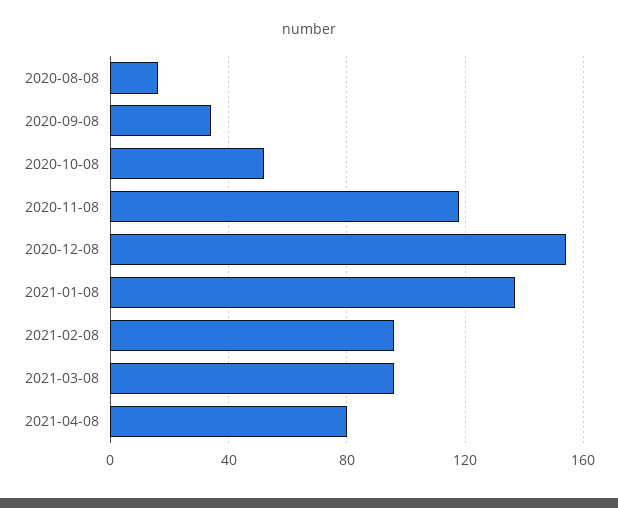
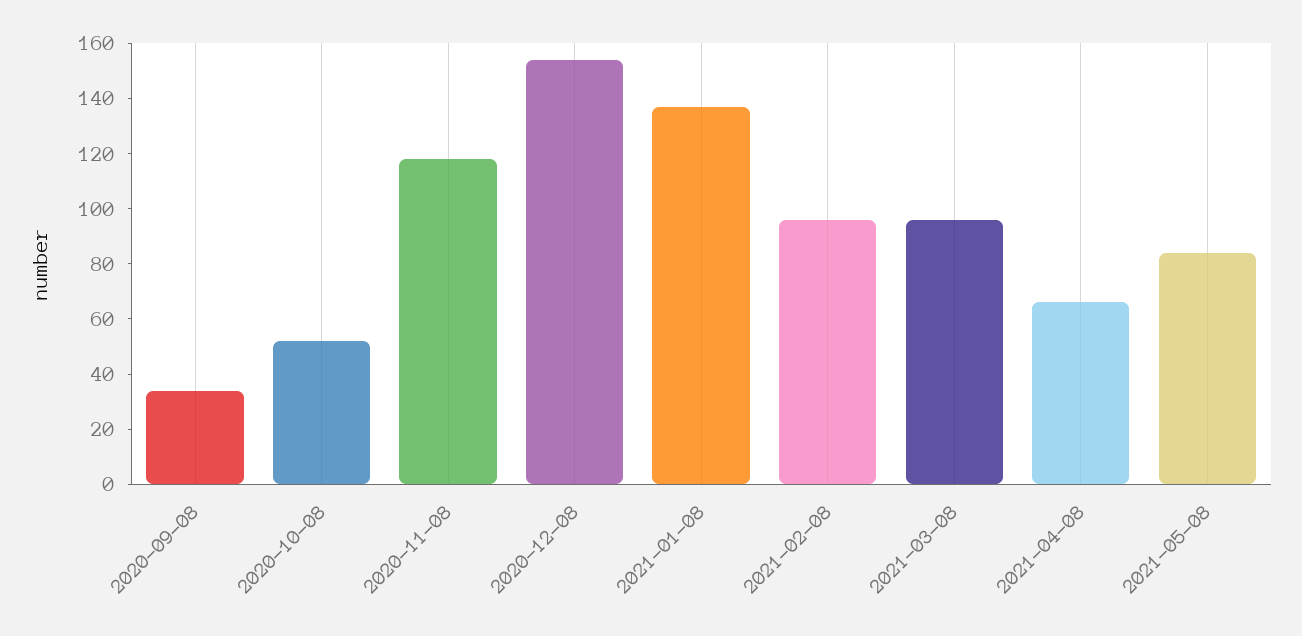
2020-08-08: 15 -> none
2021-04-08: 80 -> 65
2021-05-08: none -> 85

